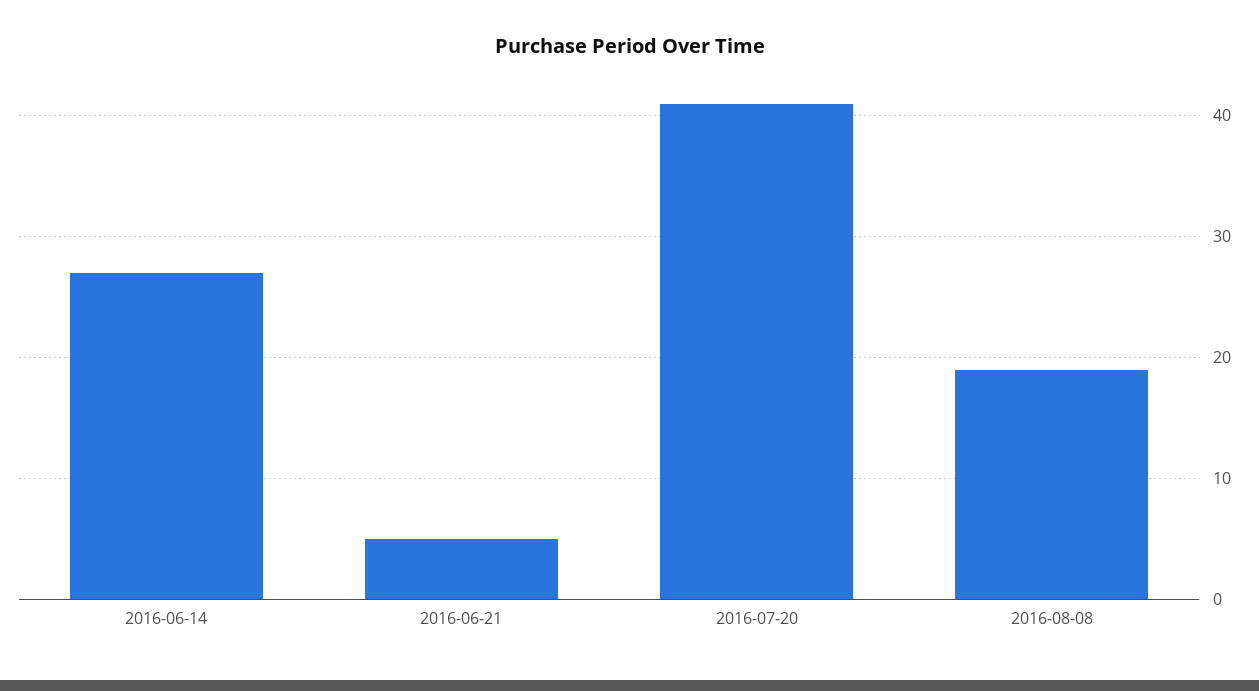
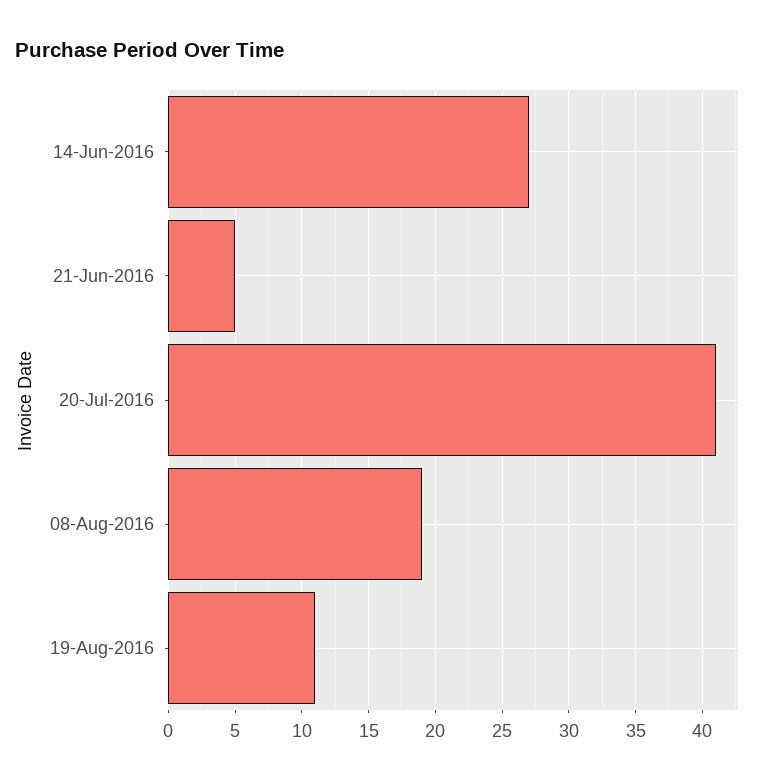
19-Aug-2016: none -> 11

